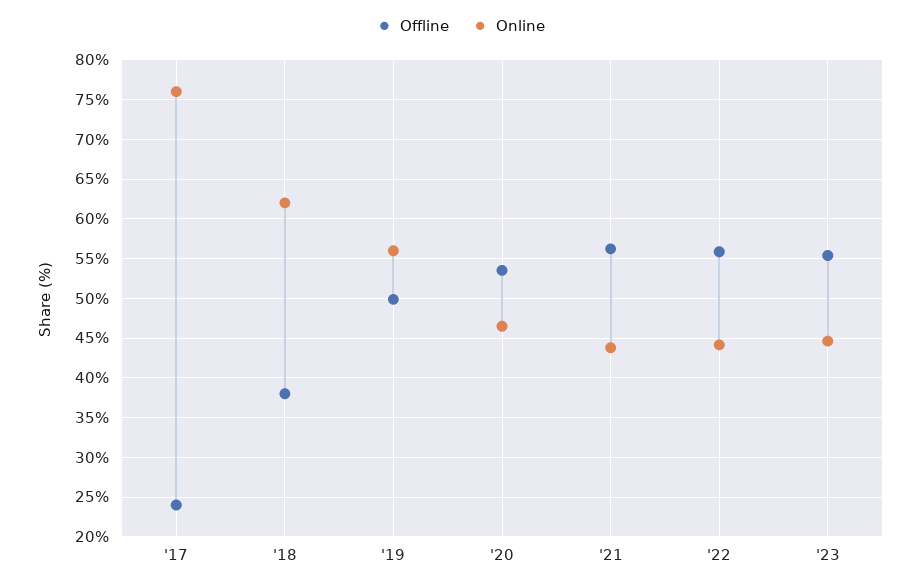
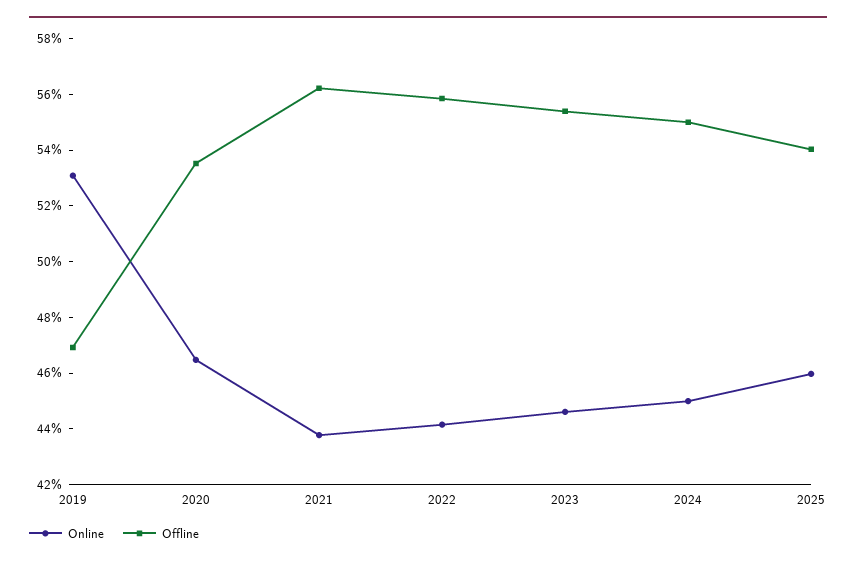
Offline, '17: 24 -> none
Online, '17: 76 -> none
Offline, '18: 38 -> none
Online, '18: 62 -> none
Offline, '19: 50 -> 47
Online, '19: 56 -> 53
Online, 2024: none -> 45
Offline, 2024: none -> 55
Online, 2025: none -> 46
Offline, 2025: none -> 54

